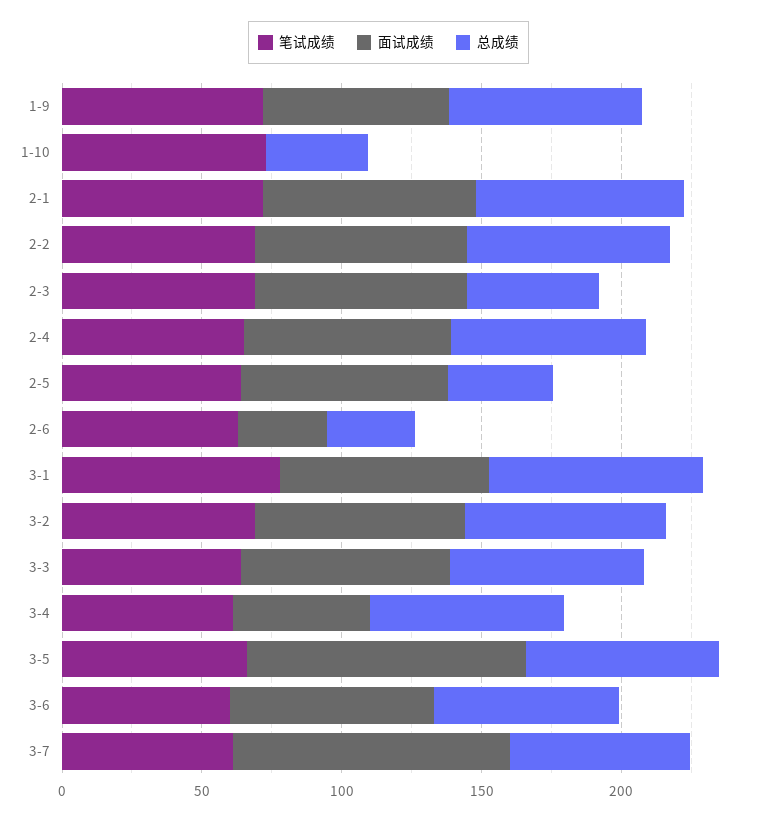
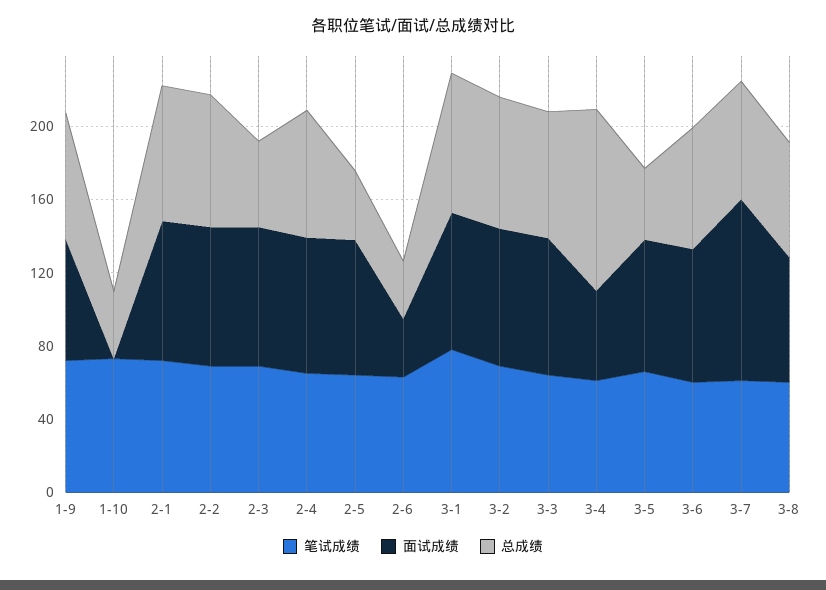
总成绩, 3-4: 70 -> 100
面试成绩, 3-5: 100 -> 70
总成绩, 3-5: 70 -> 40
笔试成绩, 3-8: none -> 60
面试成绩, 3-8: none -> 70
总成绩, 3-8: none -> 60

